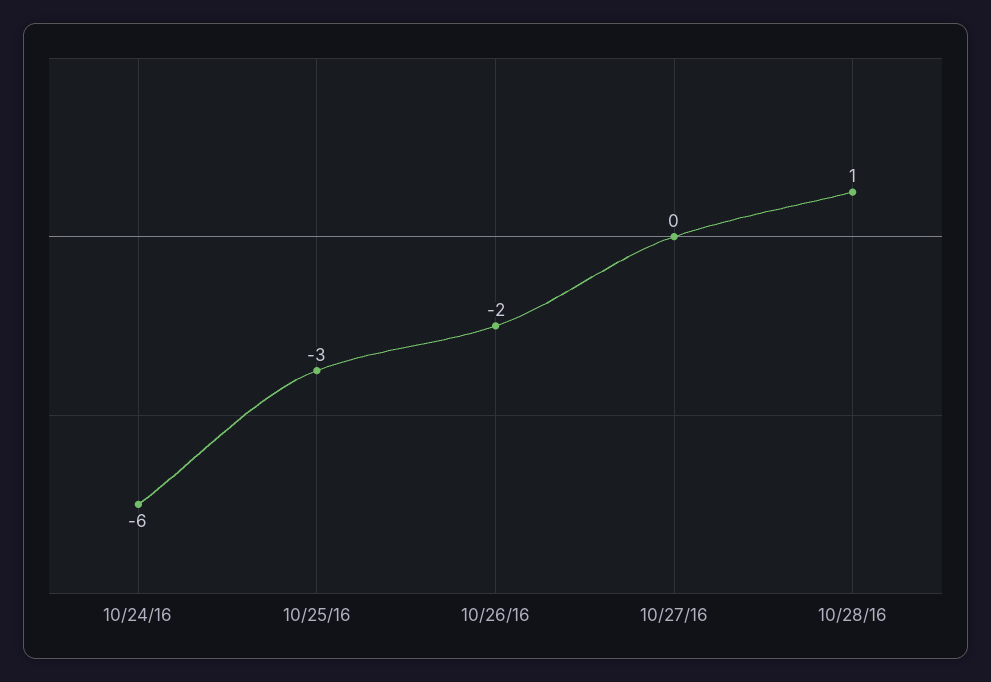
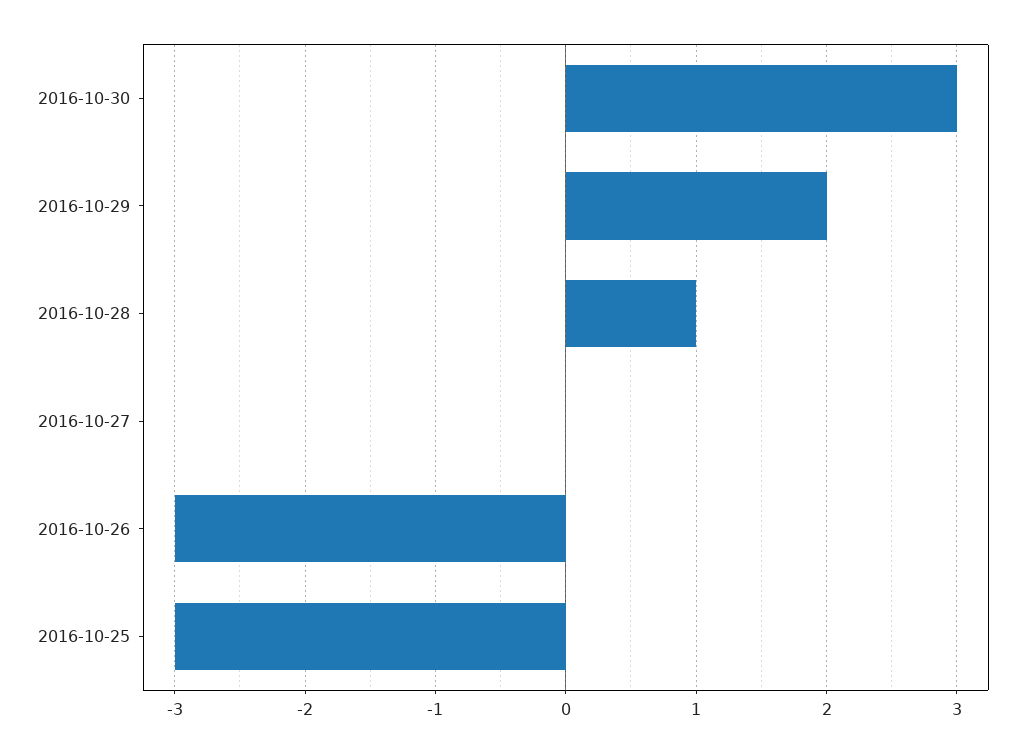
10/24/16: -6 -> none
10/26/16: -2 -> -3
2016-10-30: none -> 3
2016-10-29: none -> 2

